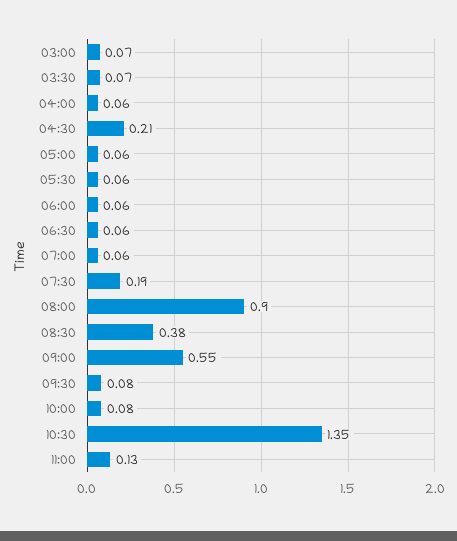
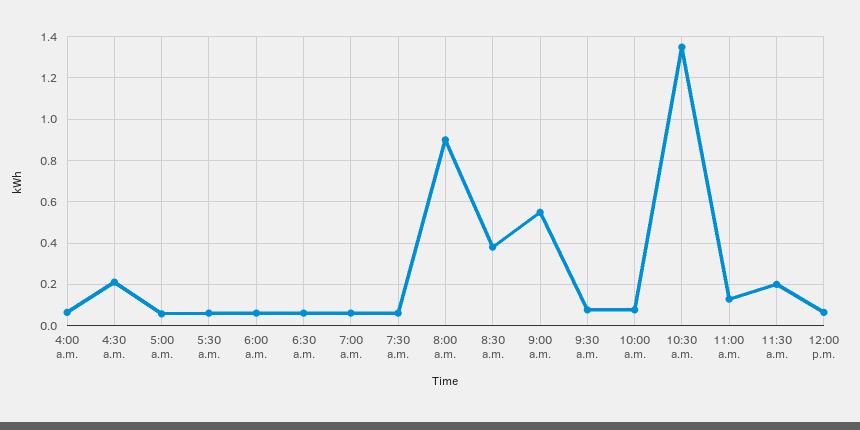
03:00: 0.07 -> none
03:30: 0.07 -> none
07:30: 0.19 -> 0.05
11:30 a.m.: none -> 0.2
12:00 p.m.: none -> 0.05

